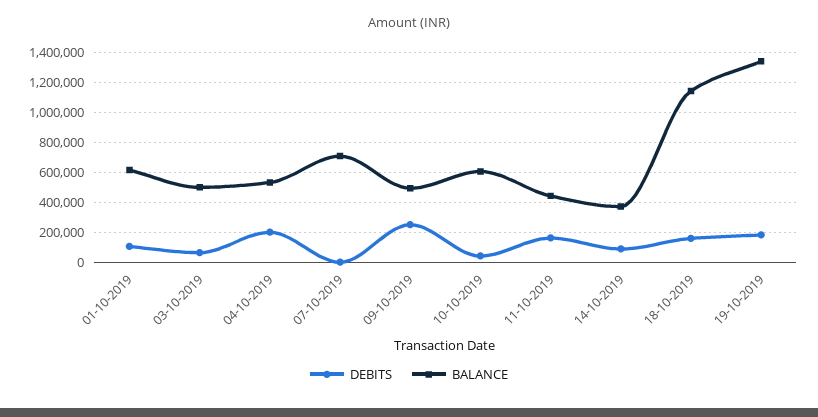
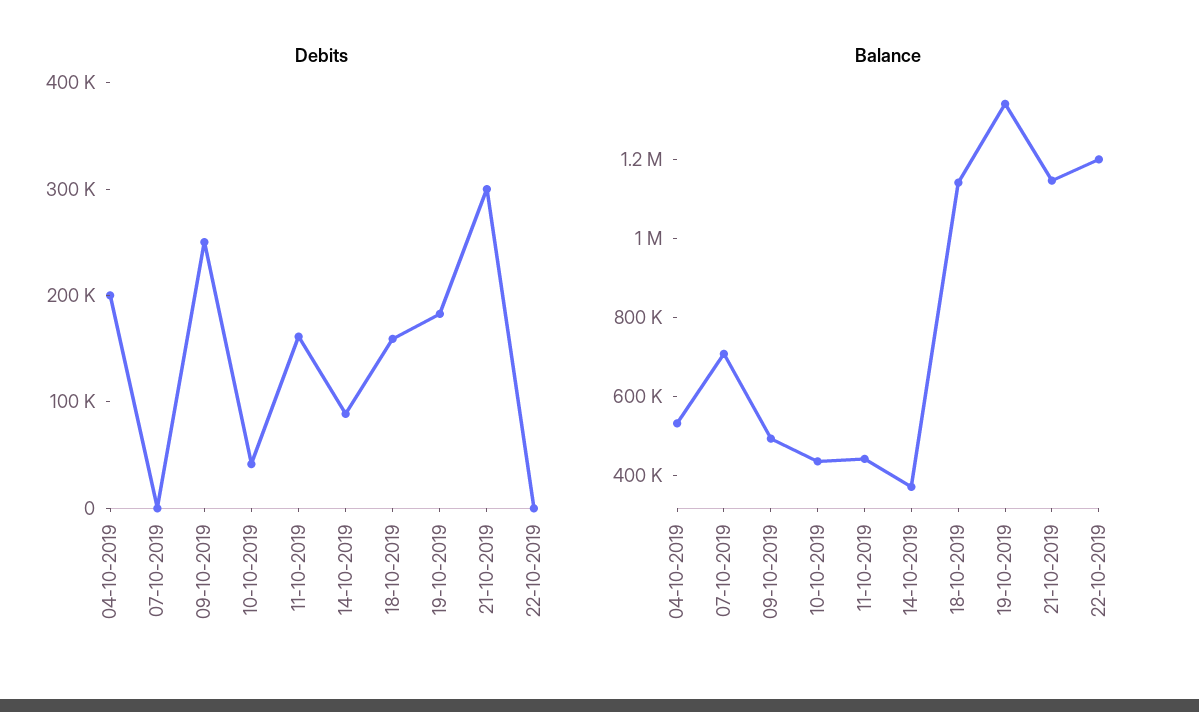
DEBITS, 01-10-2019: 100000 -> none
BALANCE, 01-10-2019: 600000 -> none
DEBITS, 03-10-2019: 50000 -> none
BALANCE, 03-10-2019: 500000 -> none
BALANCE, 10-10-2019: 600000 -> 450000
DEBITS, 21-10-2019: none -> 300000
DEBITS, 22-10-2019: none -> 0
BALANCE, 21-10-2019: none -> 1150000
BALANCE, 22-10-2019: none -> 1200000

